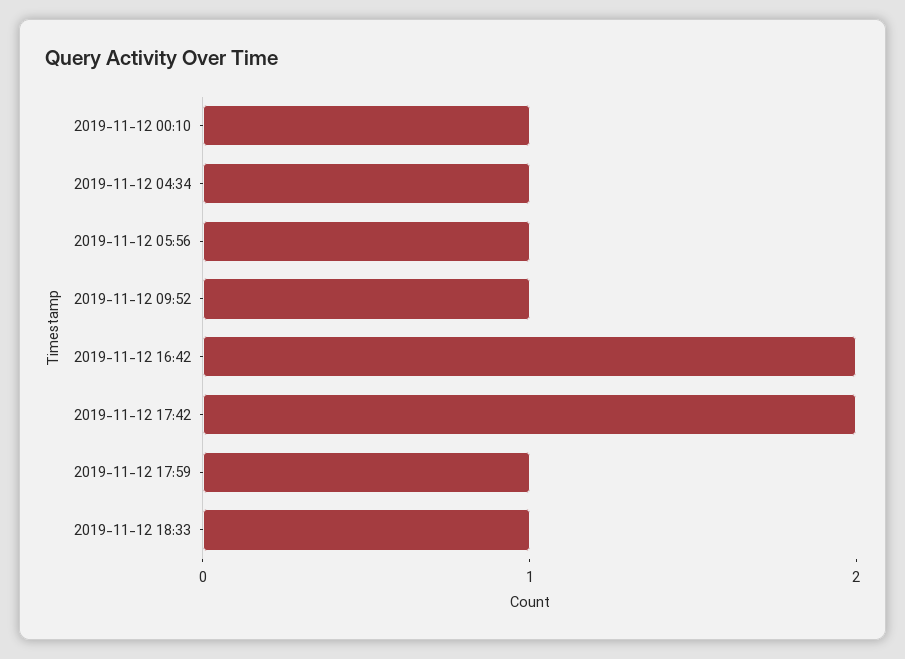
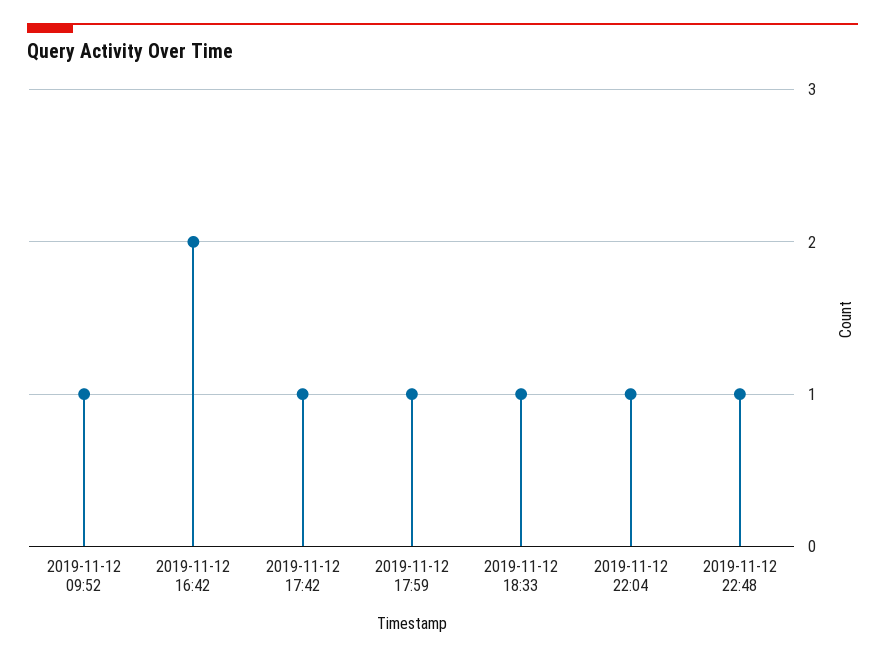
2019-11-12 00:10: 1 -> none
2019-11-12 04:34: 1 -> none
2019-11-12 05:56: 1 -> none
2019-11-12 17:42: 2 -> 1
2019-11-12 22:04: none -> 1
2019-11-12 22:48: none -> 1

